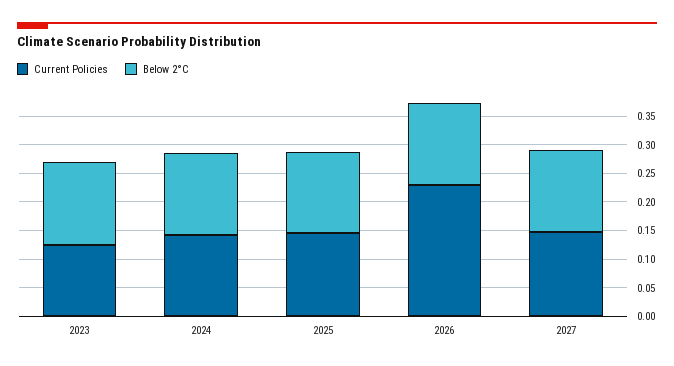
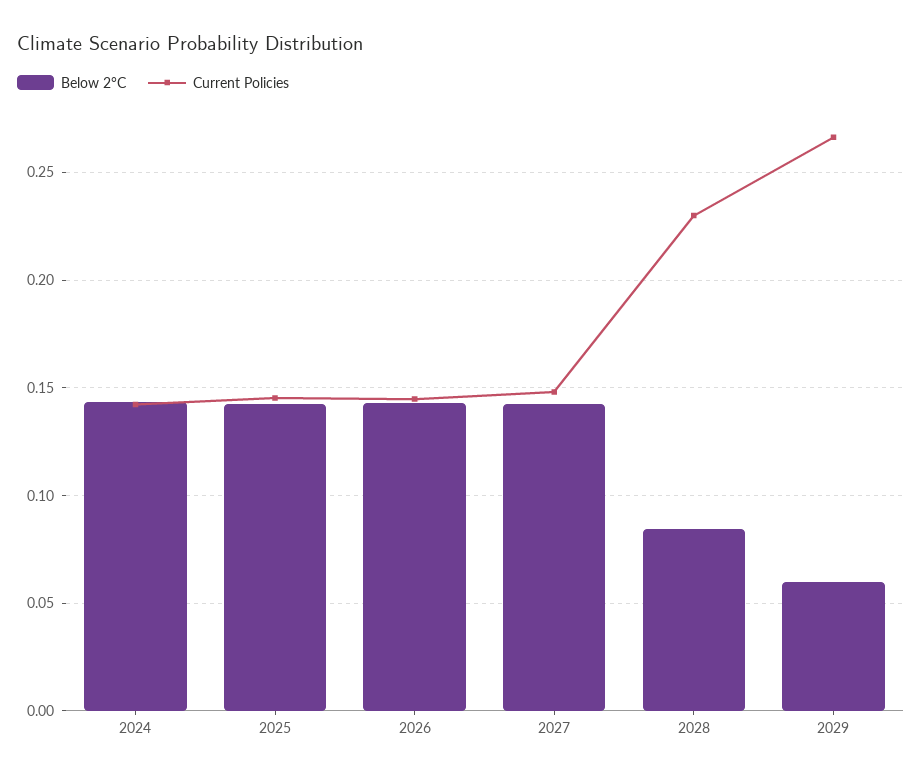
Current Policies, 2023: 0.125 -> none
Below 2°C, 2023: 0.15 -> none
Current Policies, 2026: 0.225 -> 0.145
Below 2°C, 2028: none -> 0.085
Current Policies, 2028: none -> 0.23
Below 2°C, 2029: none -> 0.06
Current Policies, 2029: none -> 0.265

